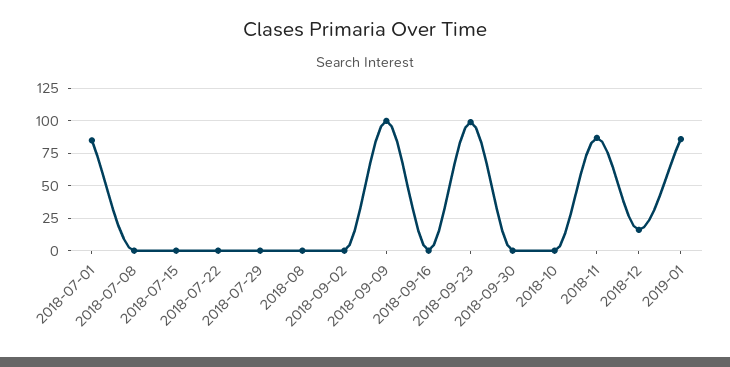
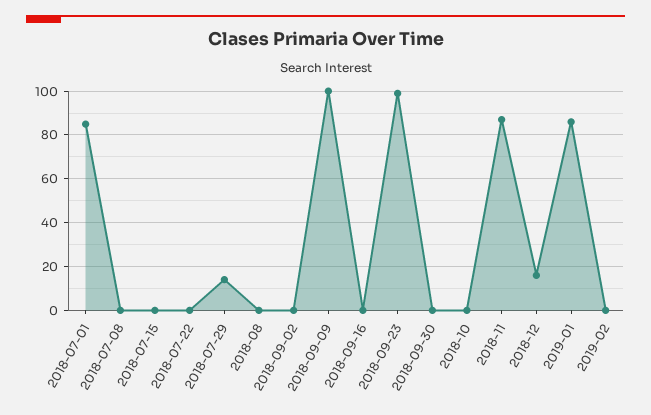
2018-07-29: 0 -> 15
2019-02: none -> 0

